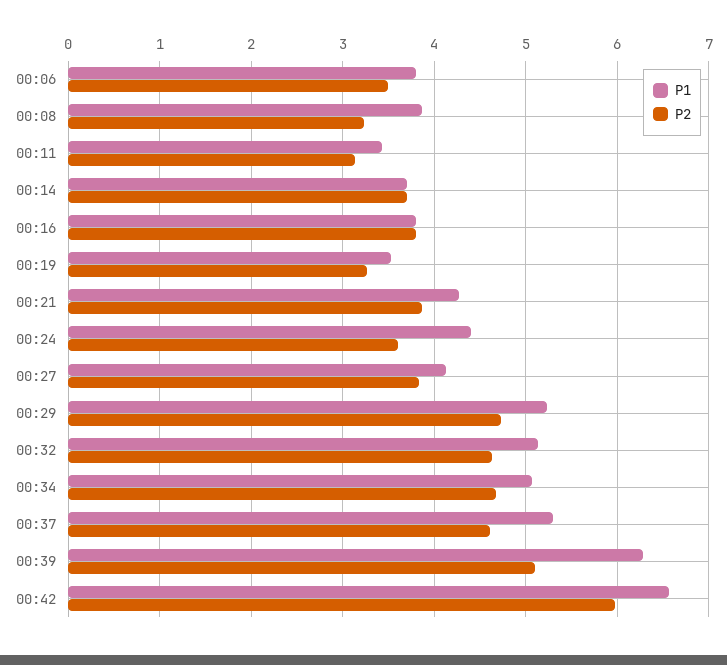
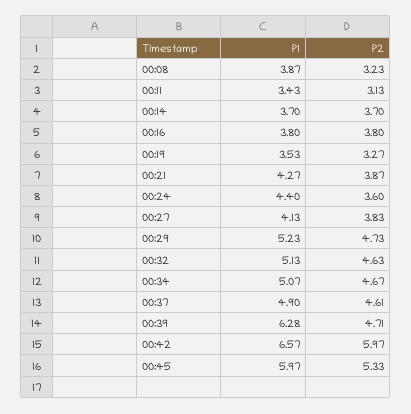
P1, 00:06: 3.8 -> none
P2, 00:06: 3.5 -> none
P1, 00:37: 5.3 -> 4.9
P2, 00:39: 5.1 -> 4.71
P1, 00:45: none -> 5.97
P2, 00:45: none -> 5.33

